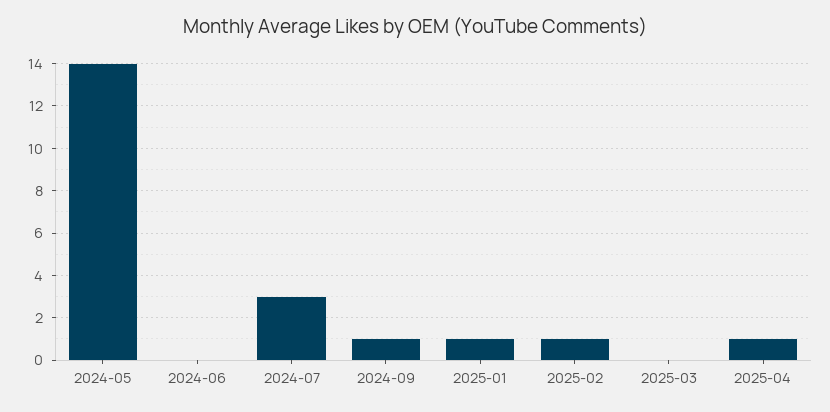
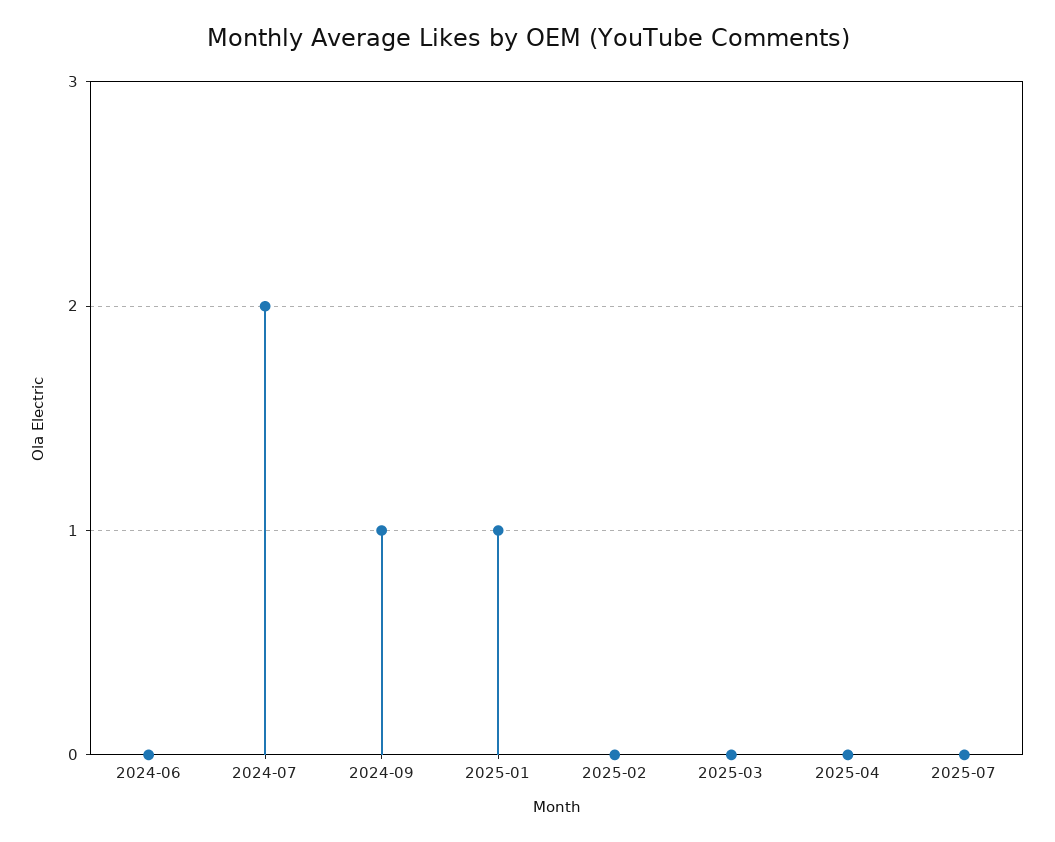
2024-05: 14 -> none
2024-07: 3 -> 2
2025-02: 1 -> 0
2025-04: 1 -> 0
2025-07: none -> 0

